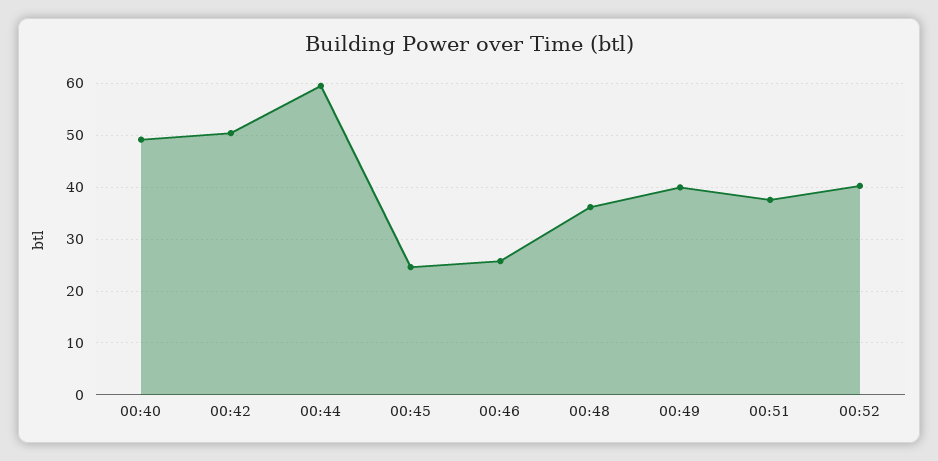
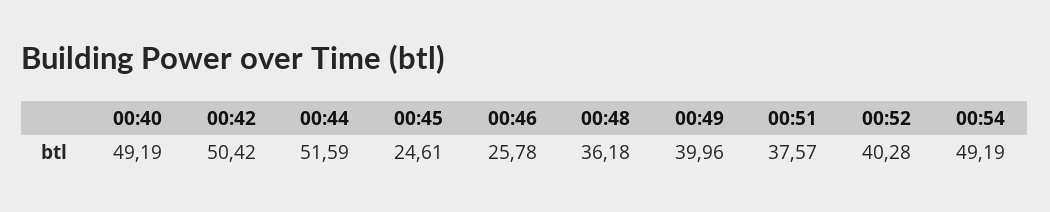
00:44: 60 -> 51.59
00:54: none -> 49.19

